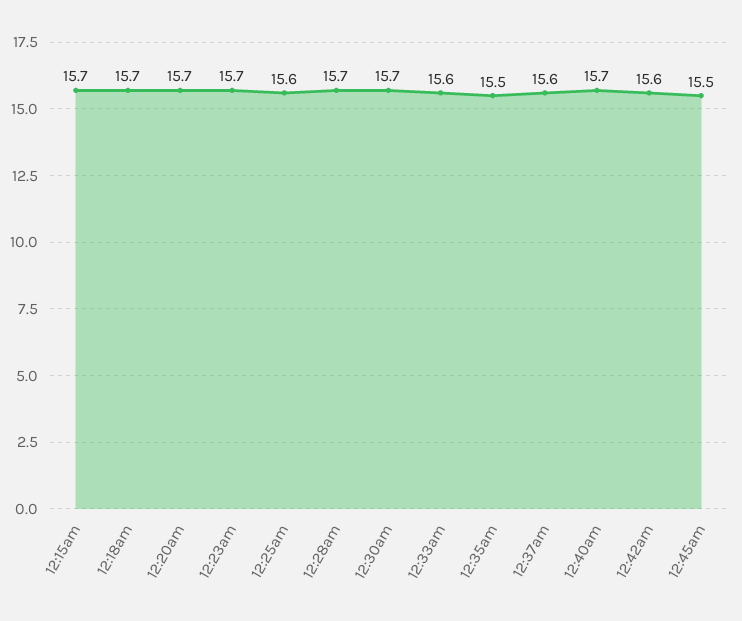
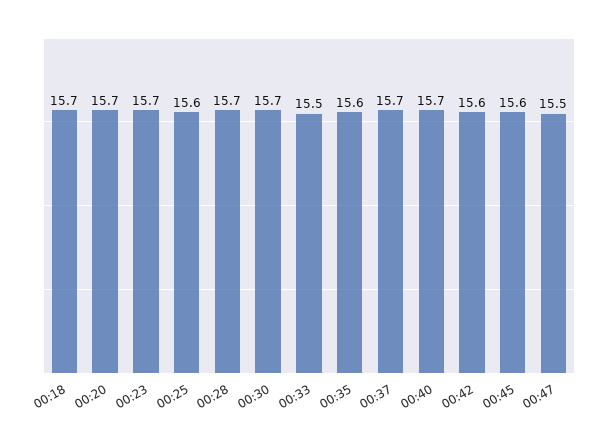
12:15am: 15.7 -> none
12:33am: 15.6 -> 15.5
12:35am: 15.5 -> 15.6
12:37am: 15.6 -> 15.7
12:45am: 15.5 -> 15.6
00:47: none -> 15.5

